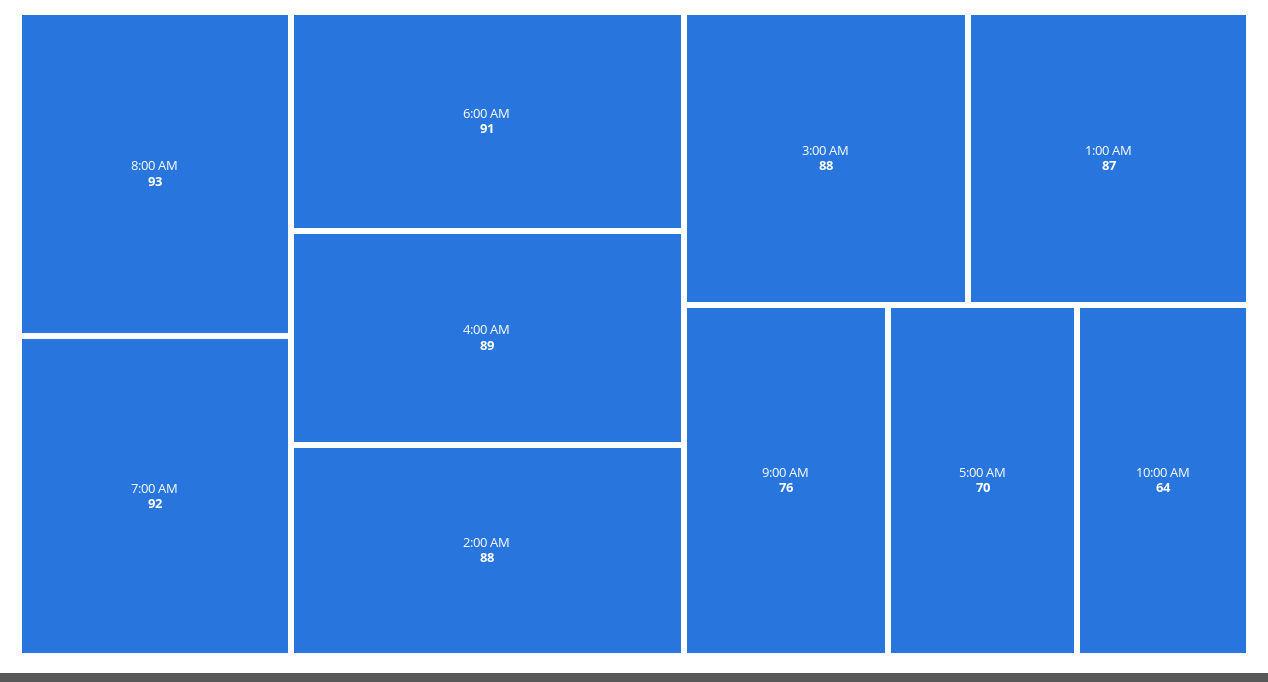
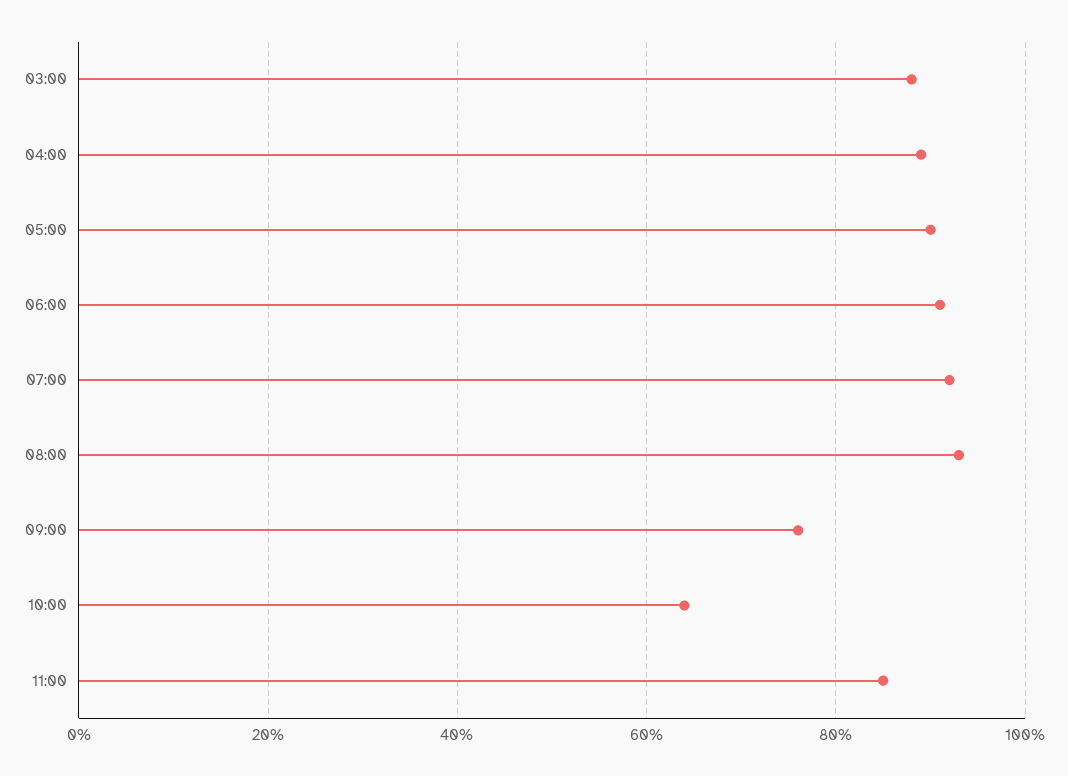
2:00 AM: 88 -> none
1:00 AM: 87 -> none
5:00 AM: 70 -> 90
11:00: none -> 85

